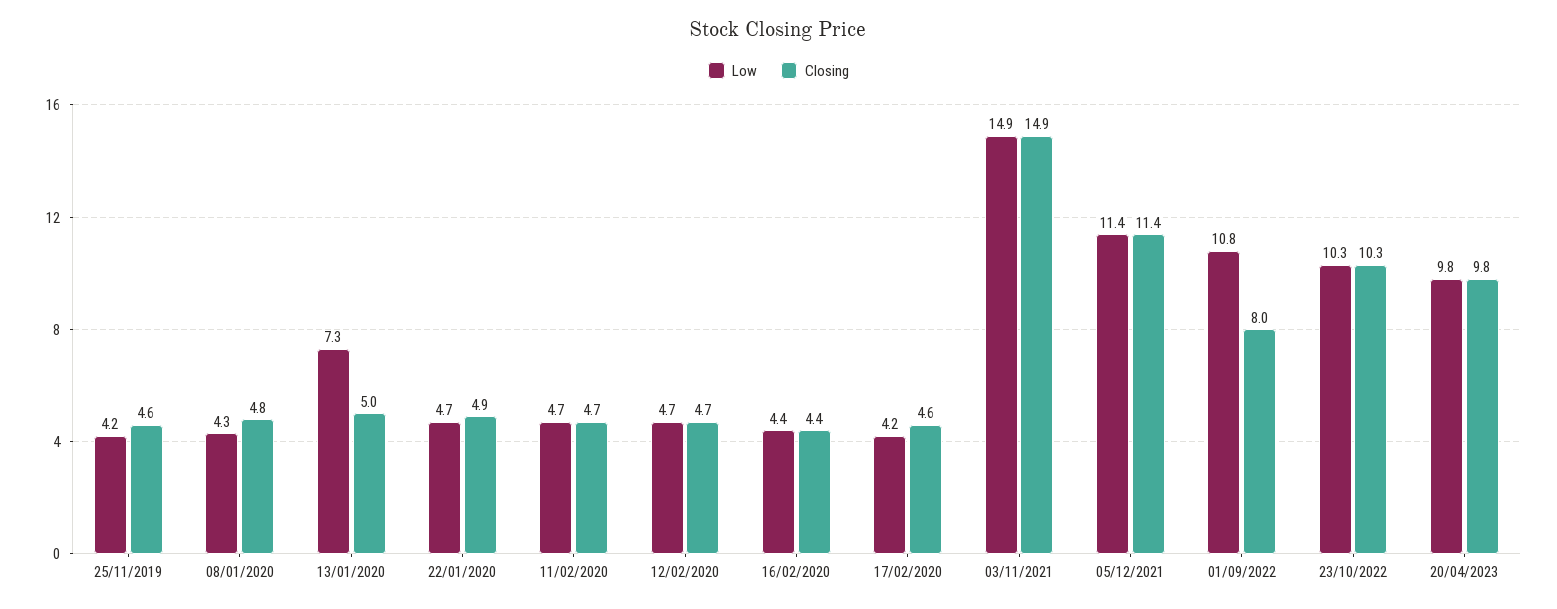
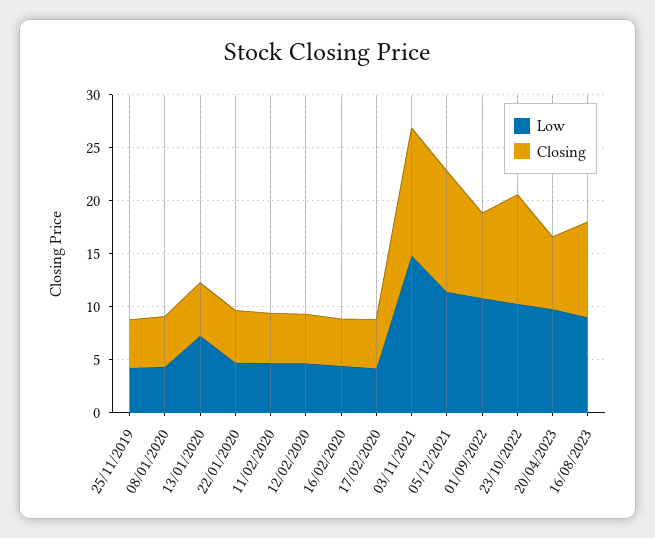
Closing, 03/11/2021: 14.9 -> 12
Closing, 20/04/2023: 9.8 -> 7
Low, 16/08/2023: none -> 9
Closing, 16/08/2023: none -> 9

